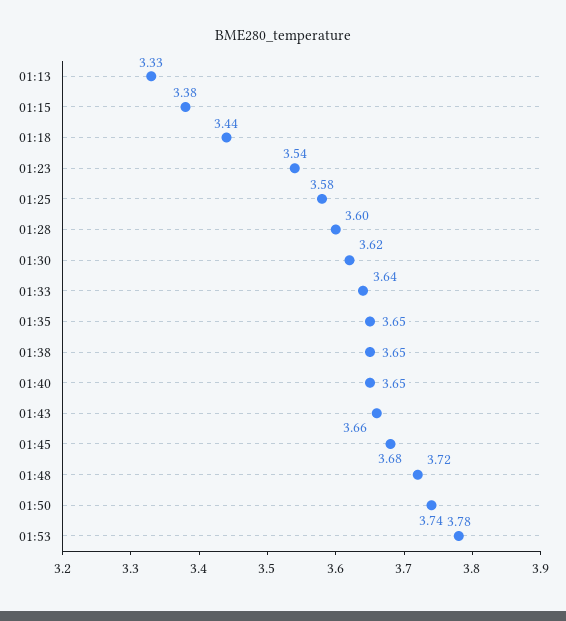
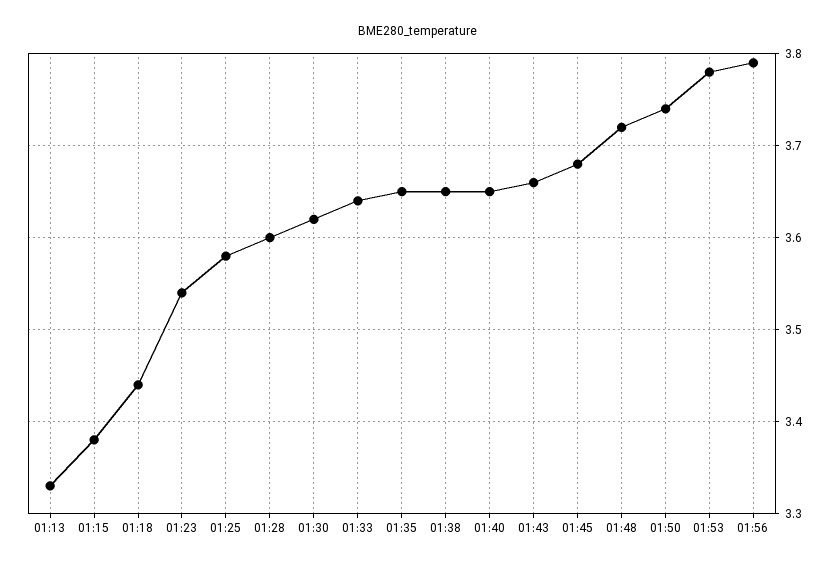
01:56: none -> 3.79

